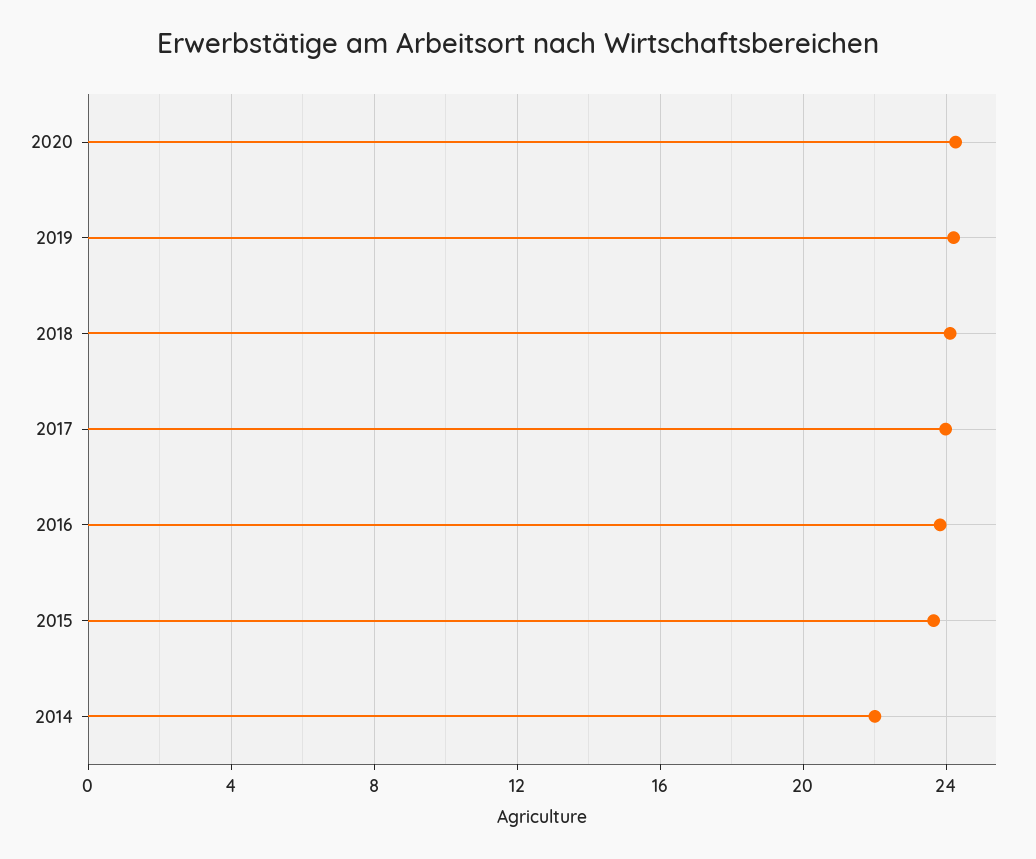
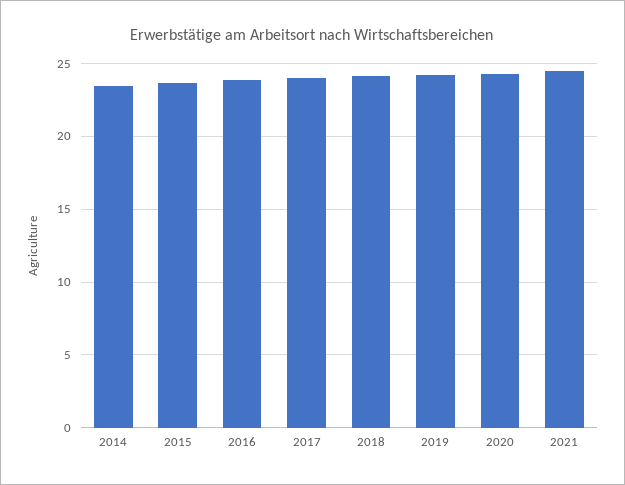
2014: 22 -> 23.5
2021: none -> 24.5

